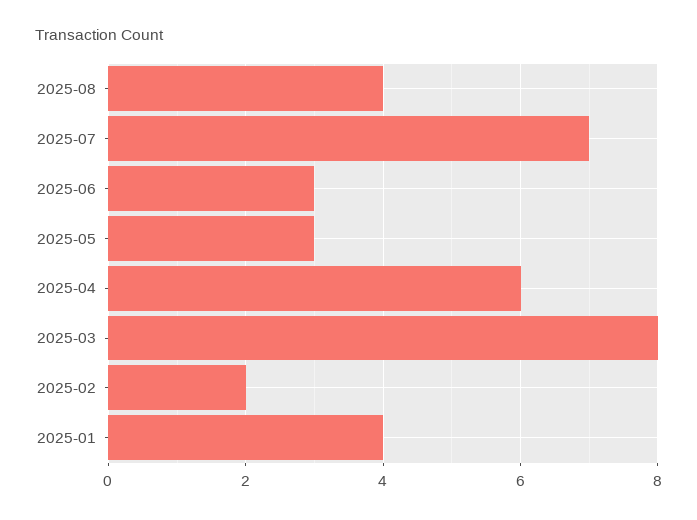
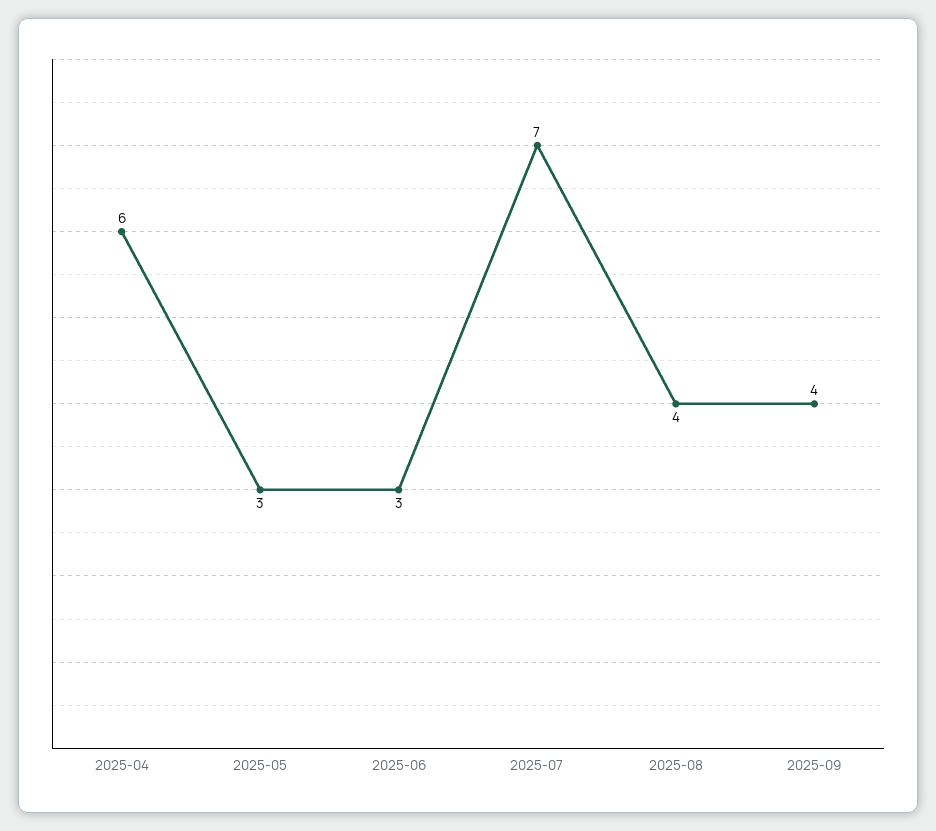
2025-03: 8 -> none
2025-02: 2 -> none
2025-01: 4 -> none
2025-09: none -> 4

